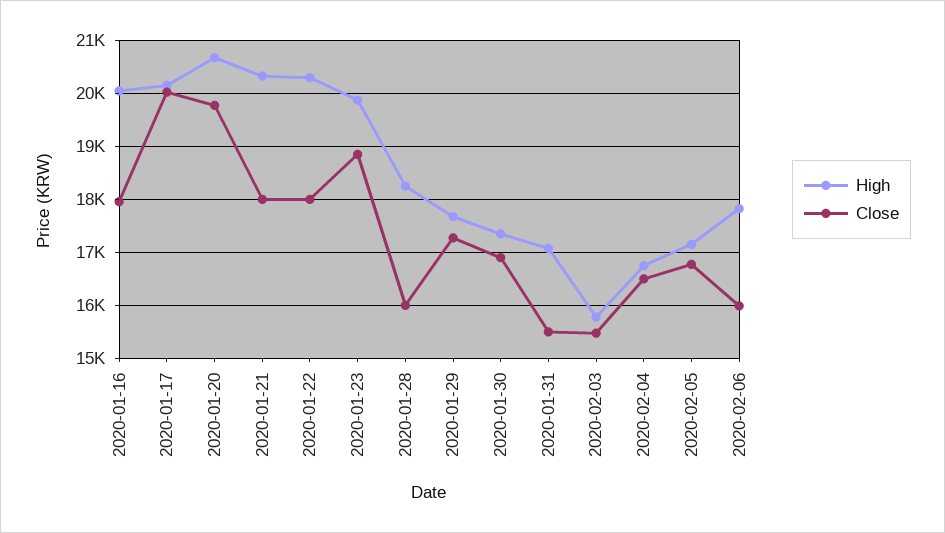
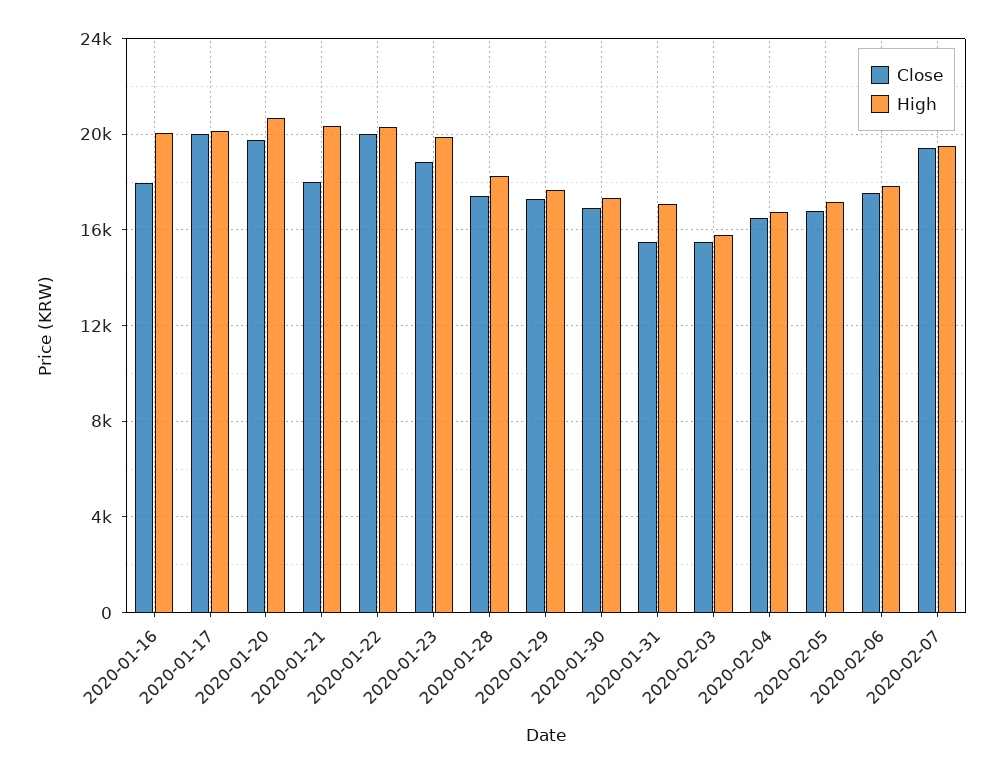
Close, 2020-01-22: 18000 -> 20000
Close, 2020-01-28: 16000 -> 17500
Close, 2020-02-06: 16000 -> 17500
Close, 2020-02-07: none -> 19500
High, 2020-02-07: none -> 19500

